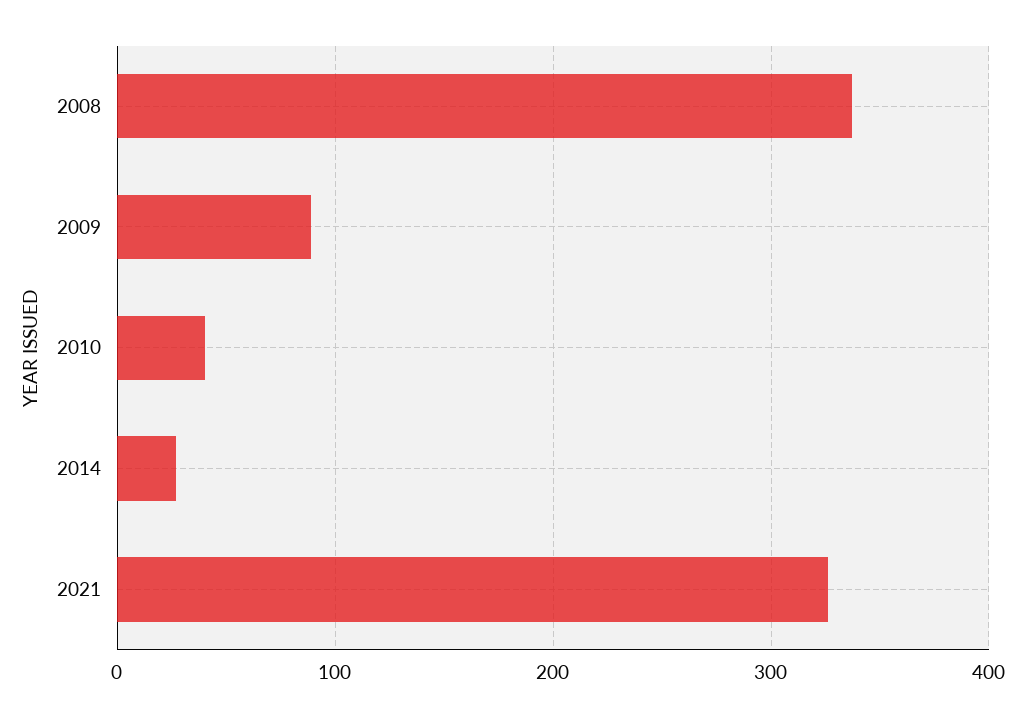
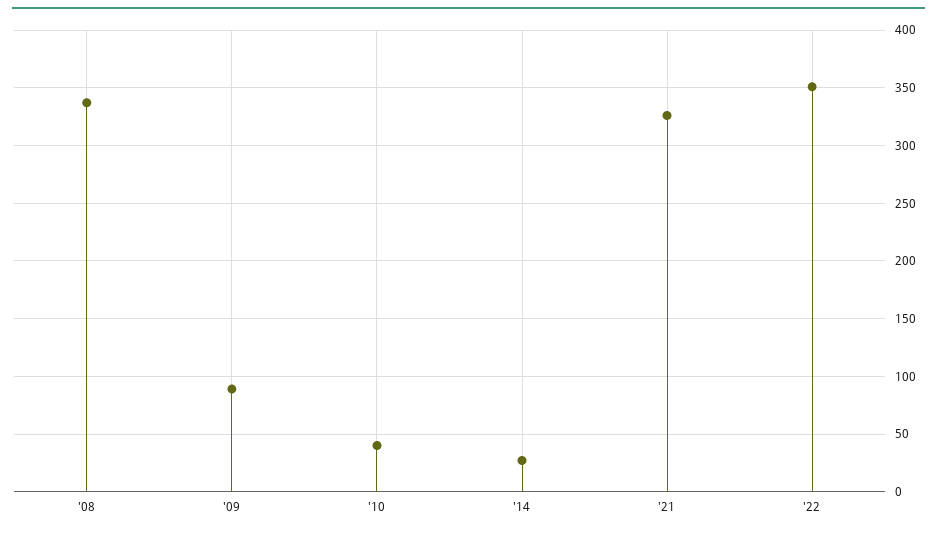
'22: none -> 350

